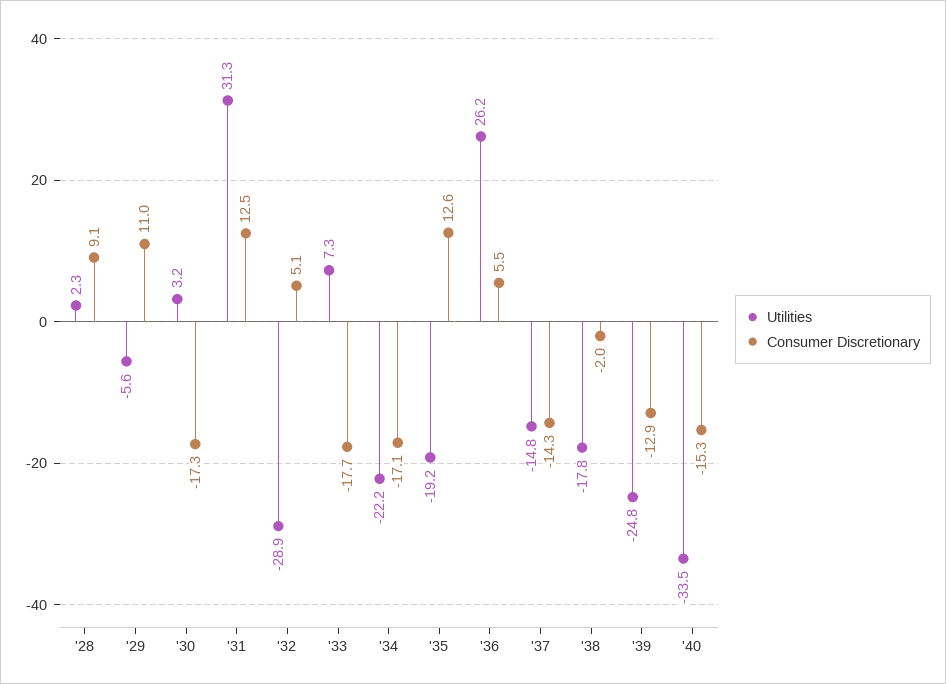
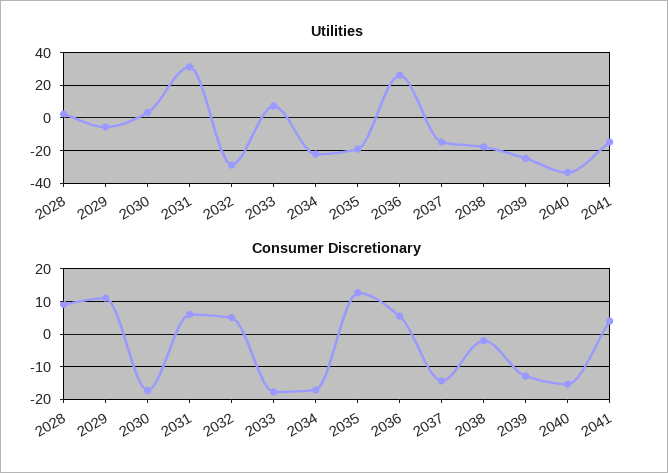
Consumer Discretionary, '31: 12.5 -> 6
Utilities, 2041: none -> -15
Consumer Discretionary, 2041: none -> 4

